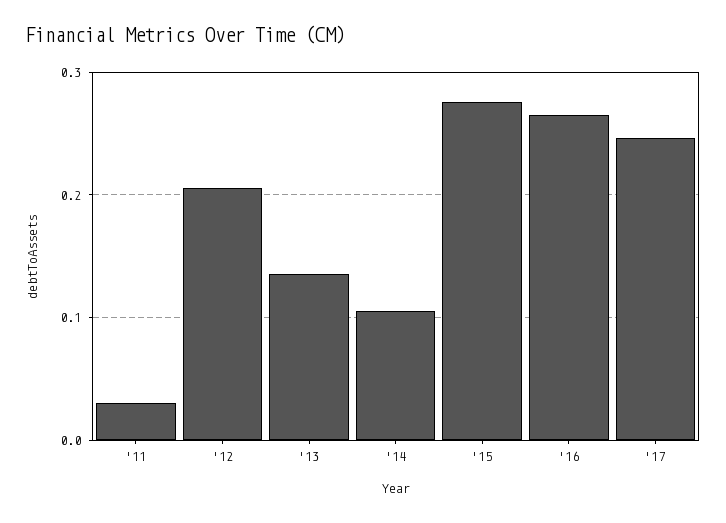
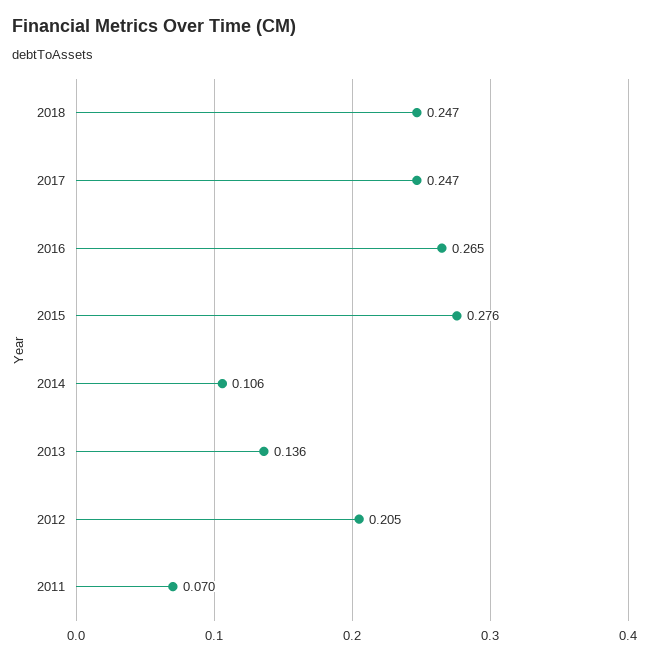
'11: 0.03 -> 0.07
2018: none -> 0.247

